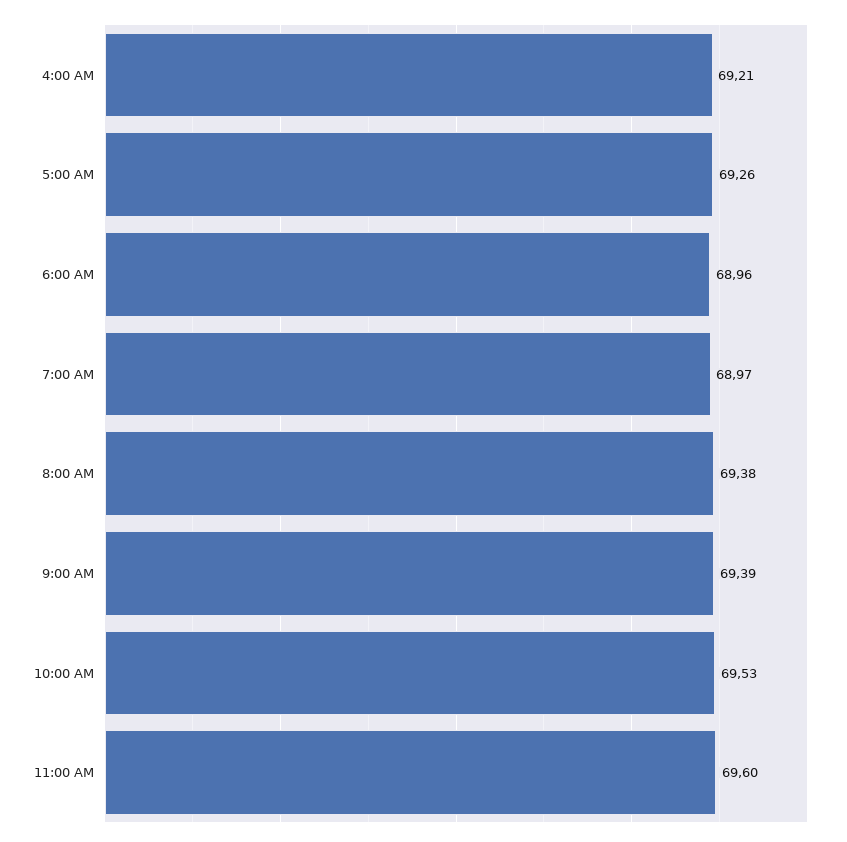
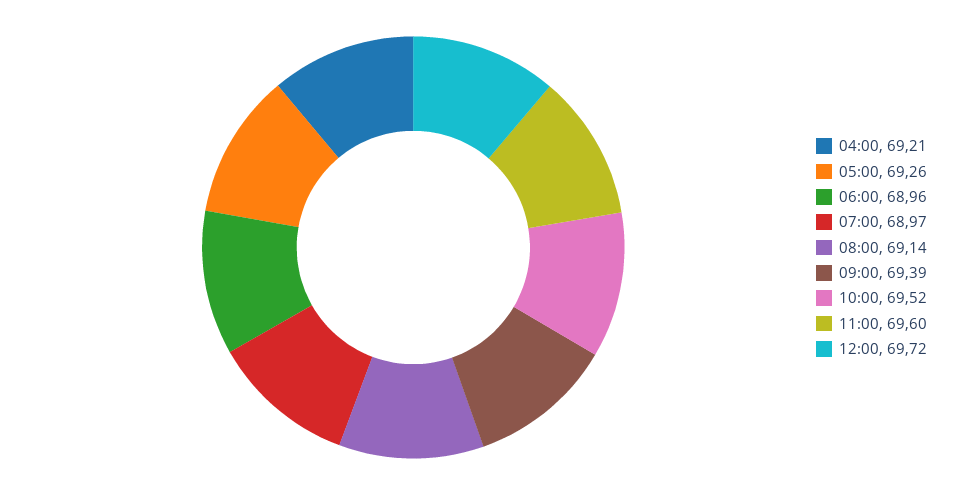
8:00 AM: 69.38 -> 69.14
10:00 AM: 69.53 -> 69.52
12:00: none -> 69.72

